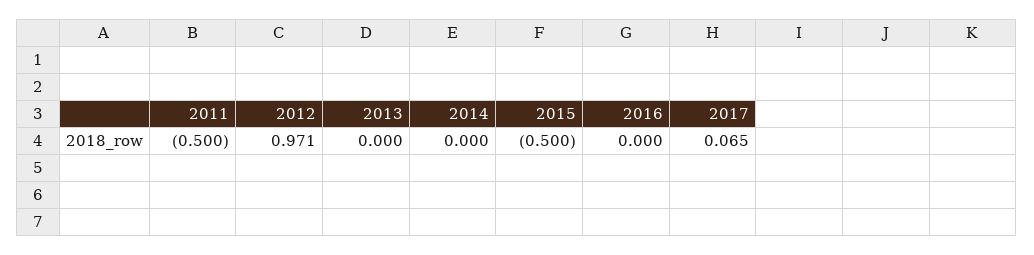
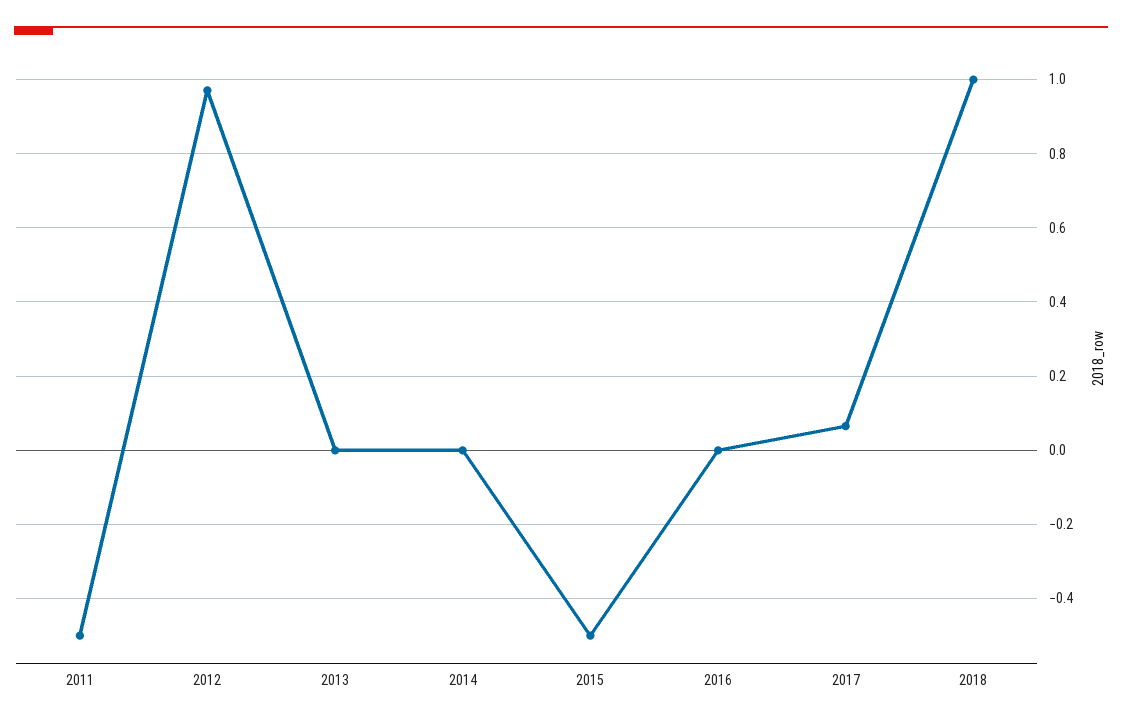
2018: none -> 1

